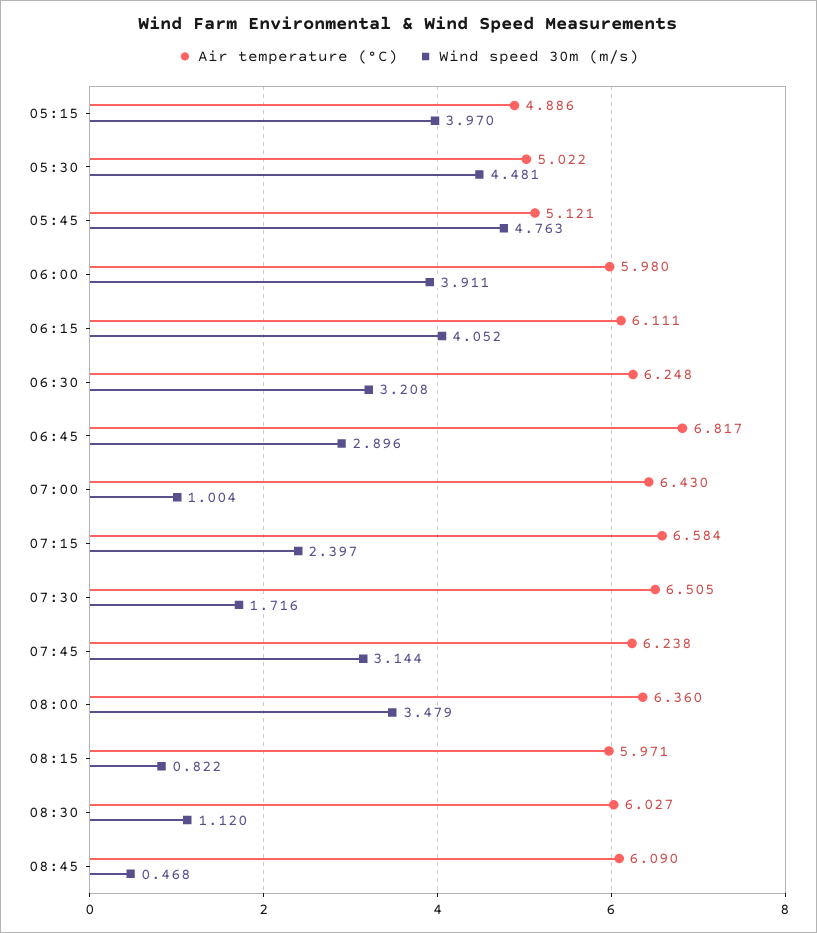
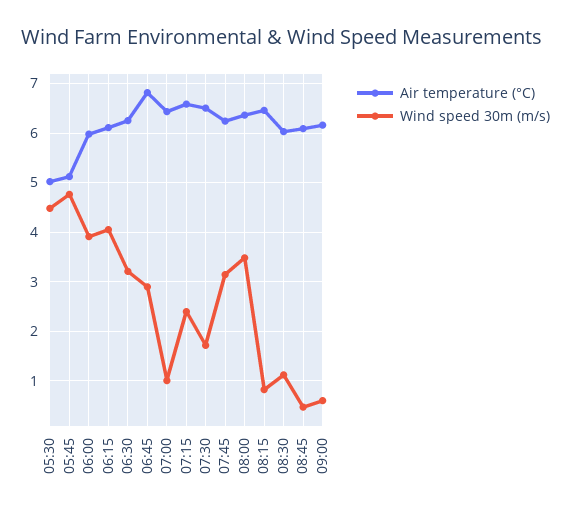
Air temperature (°C), 05:15: 4.886 -> none
Wind speed 30m (m/s), 05:15: 3.97 -> none
Air temperature (°C), 08:15: 5.971 -> 6.4
Air temperature (°C), 09:00: none -> 6.2
Wind speed 30m (m/s), 09:00: none -> 0.6

